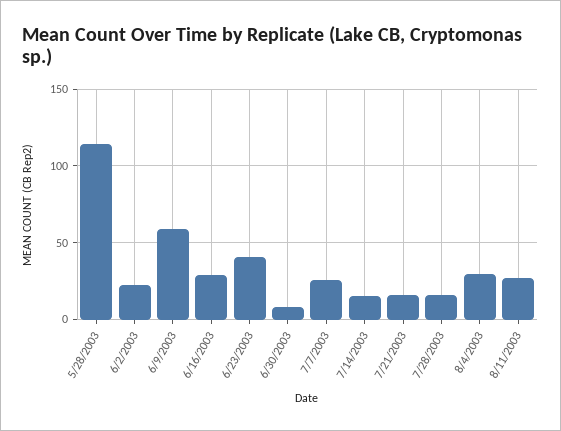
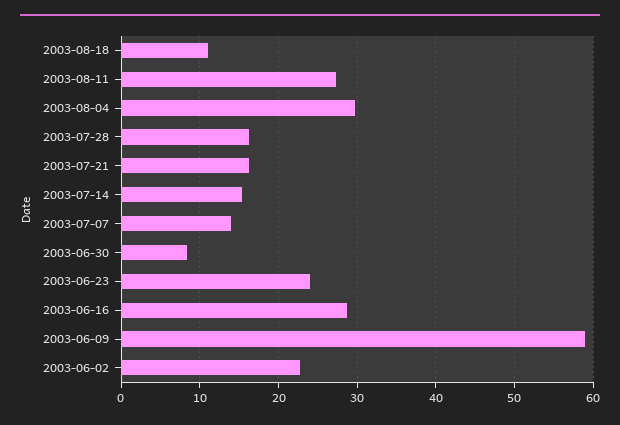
5/28/2003: 115 -> none
6/23/2003: 40 -> 24
7/7/2003: 25 -> 14
2003-08-18: none -> 11

